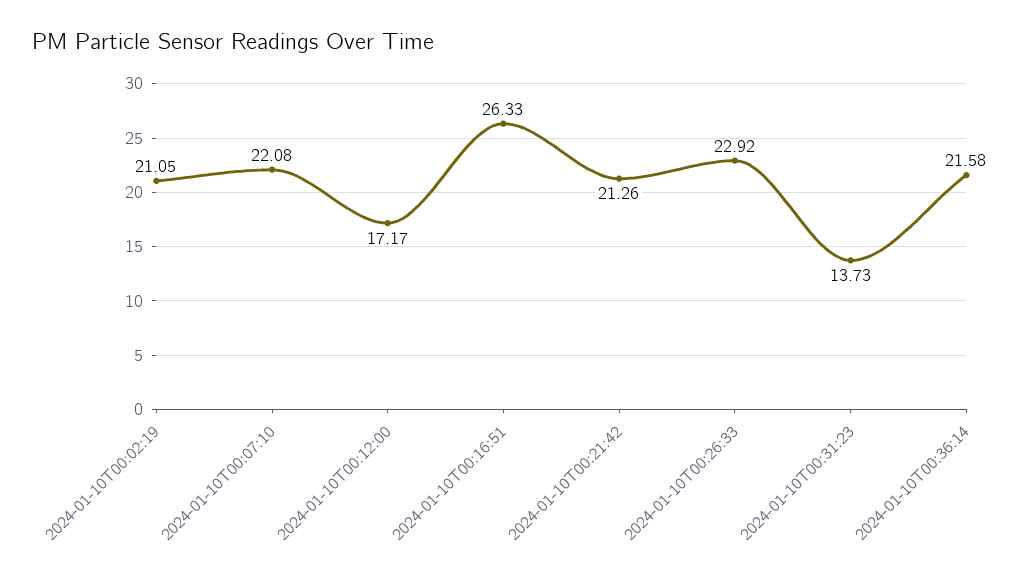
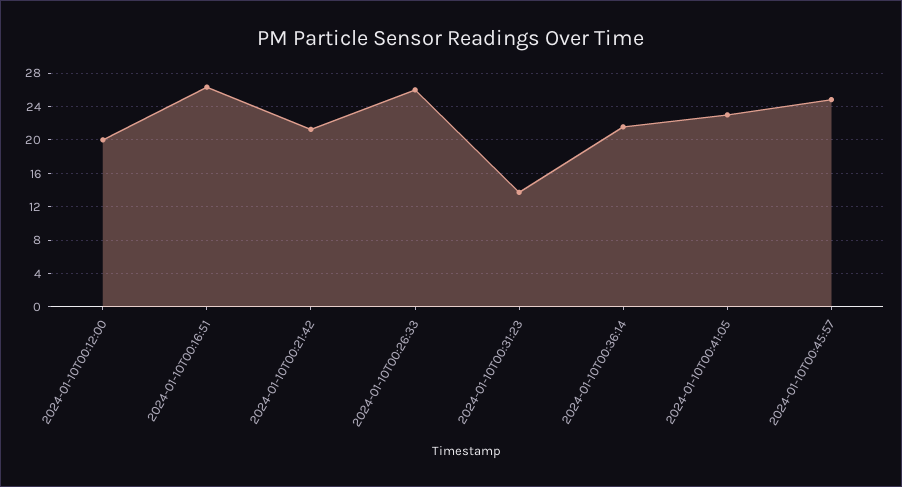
2024-01-10T00:02:19: 21.05 -> none
2024-01-10T00:07:10: 22.08 -> none
2024-01-10T00:12:00: 17.17 -> 20
2024-01-10T00:26:33: 22.92 -> 26
2024-01-10T00:41:05: none -> 23
2024-01-10T00:45:57: none -> 25

